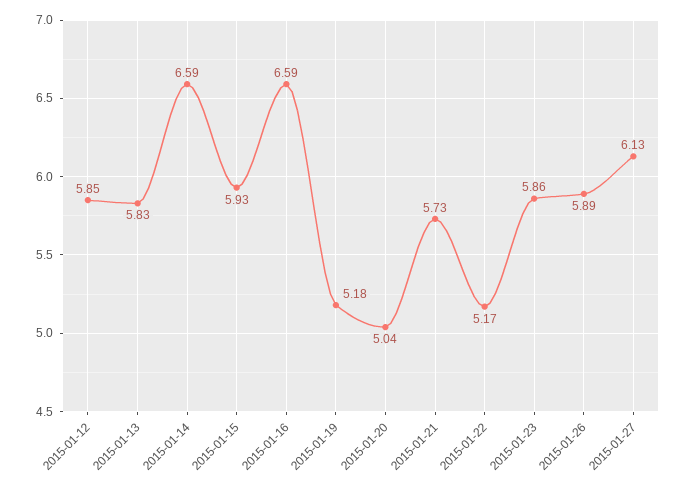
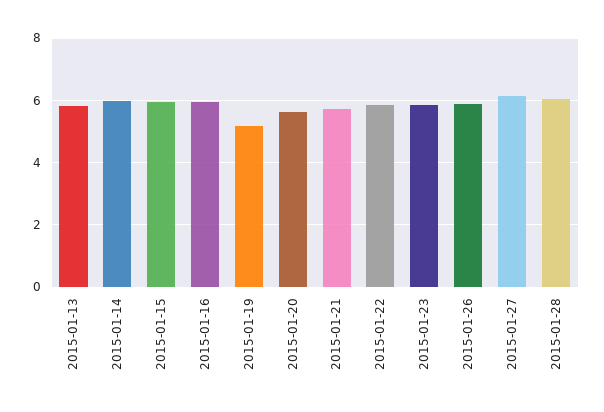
2015-01-12: 5.85 -> none
2015-01-14: 6.59 -> 6
2015-01-16: 6.59 -> 6
2015-01-20: 5.04 -> 5.6
2015-01-22: 5.17 -> 5.8
2015-01-28: none -> 6

